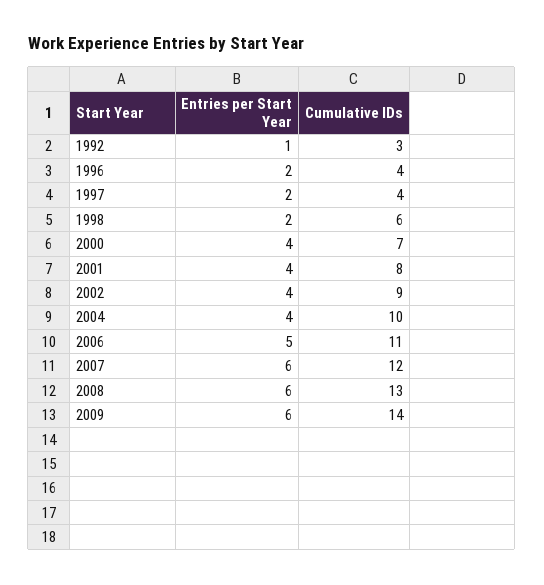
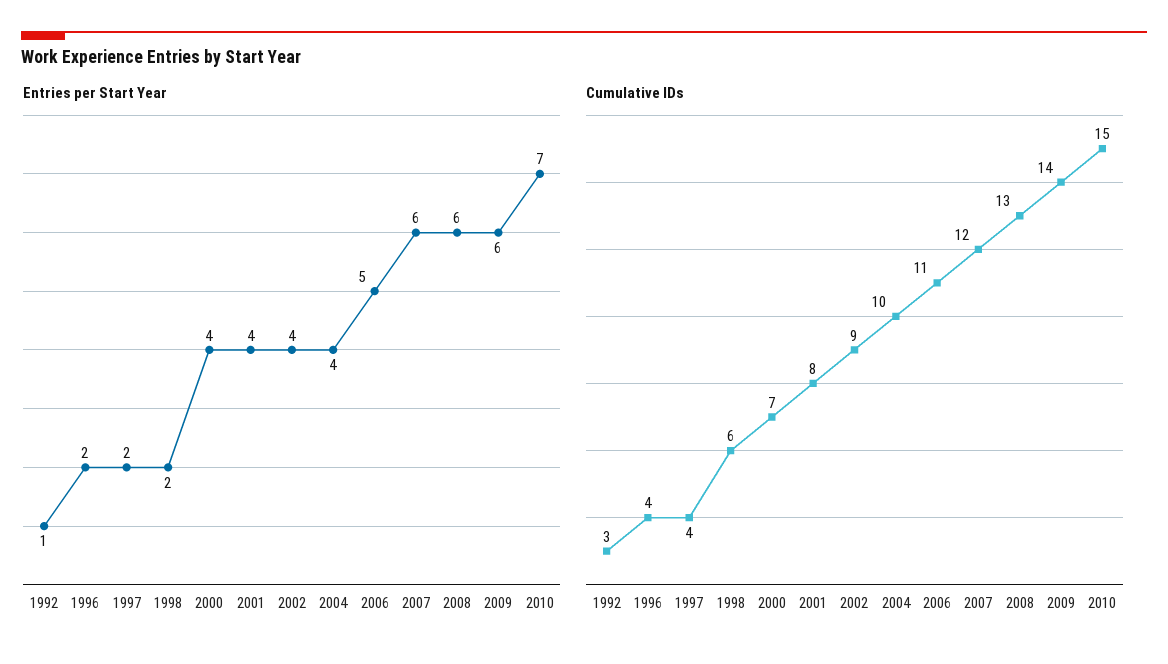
Entries per Start Year, 2010: none -> 7
Cumulative IDs, 2010: none -> 15

